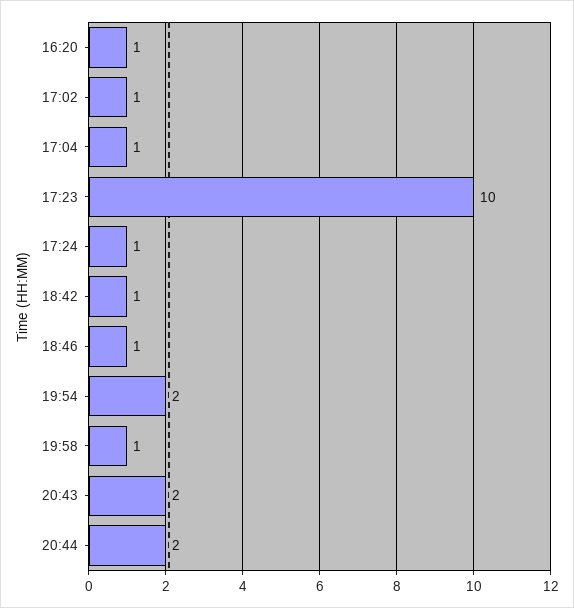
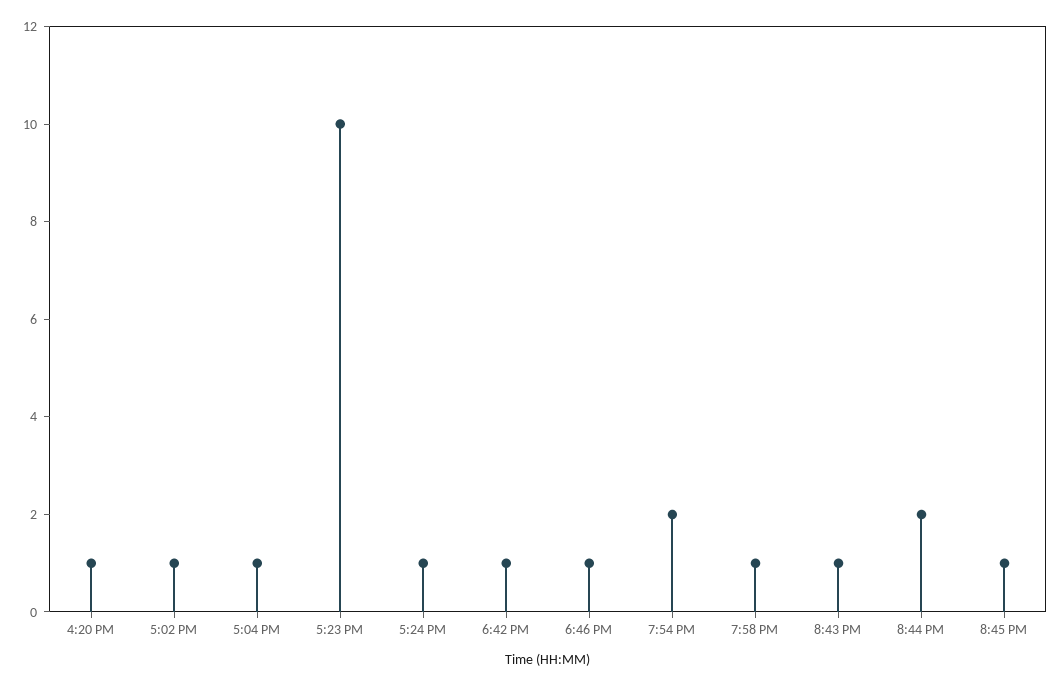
20:43: 2 -> 1
8:45 PM: none -> 1

